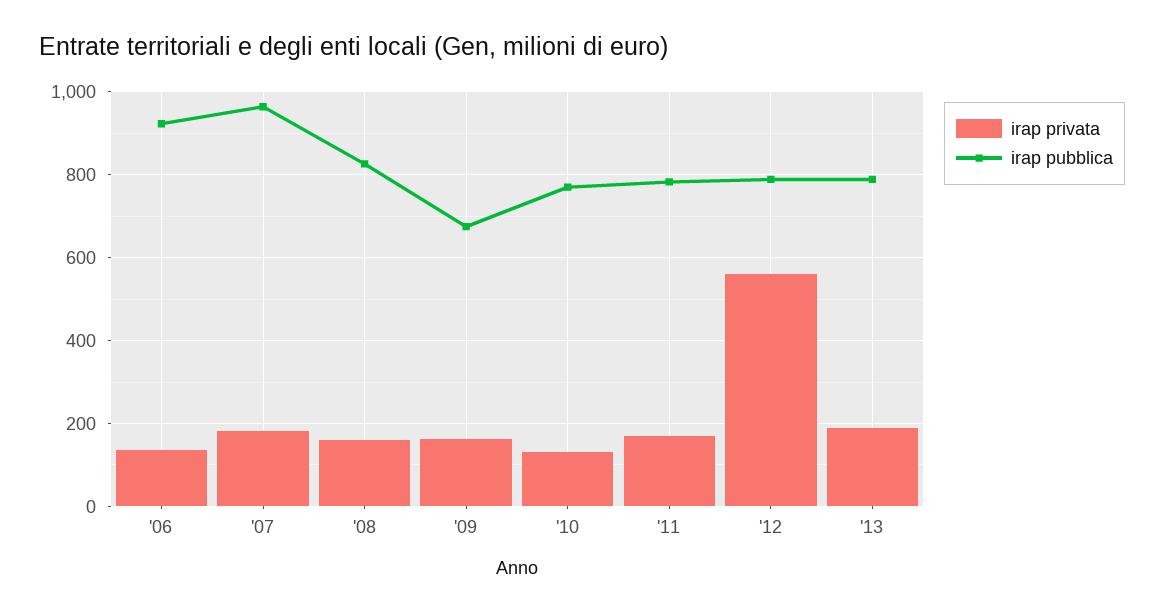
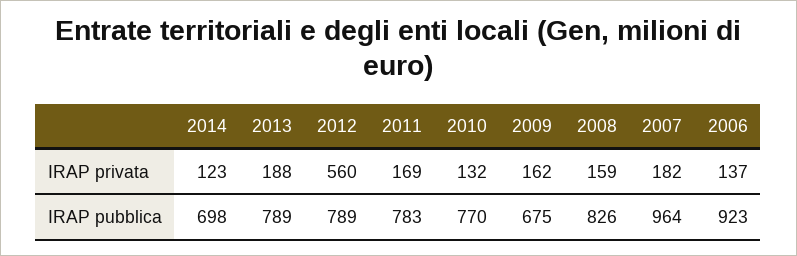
irap privata, 2014: none -> 123
irap pubblica, 2014: none -> 698

